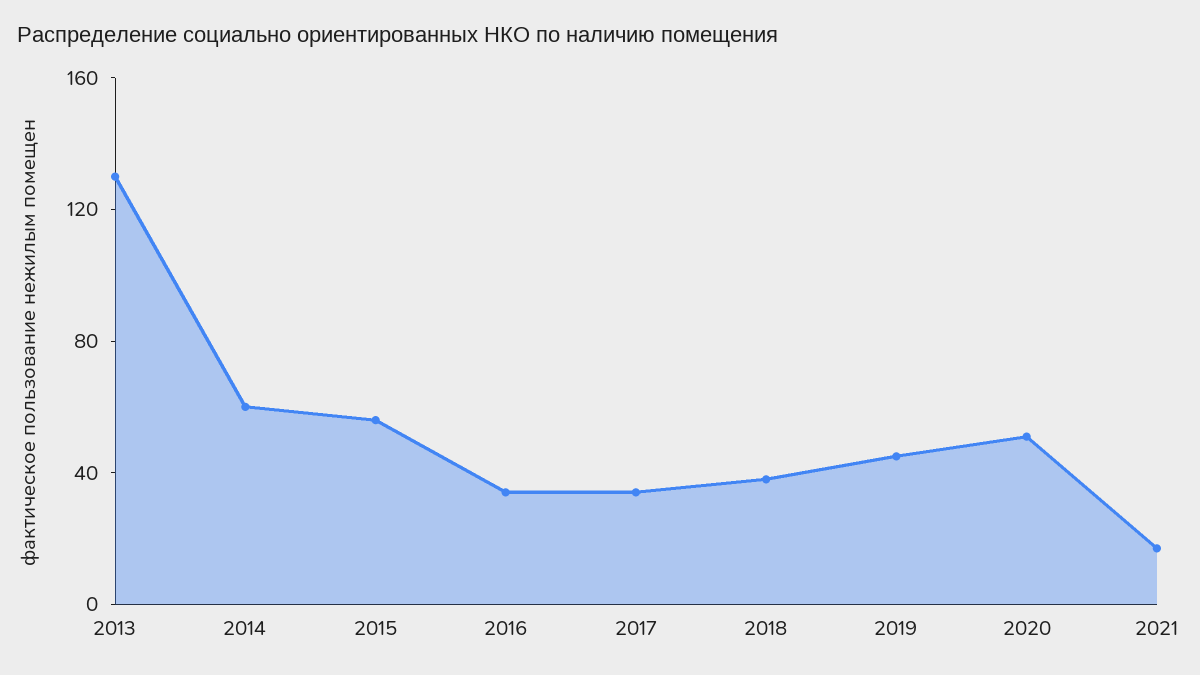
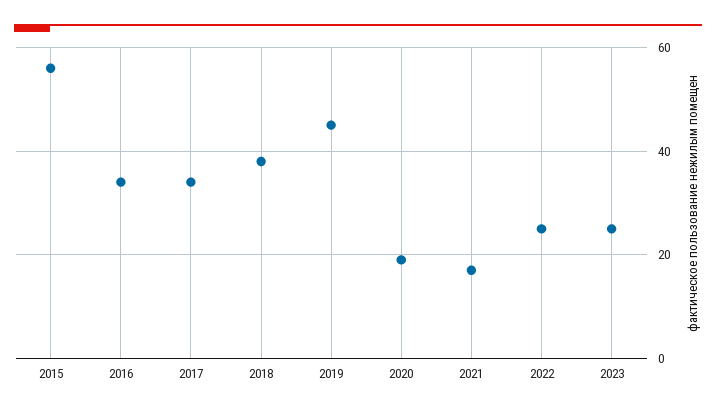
2013: 130 -> none
2014: 60 -> none
2020: 50 -> 20
2022: none -> 25
2023: none -> 25

